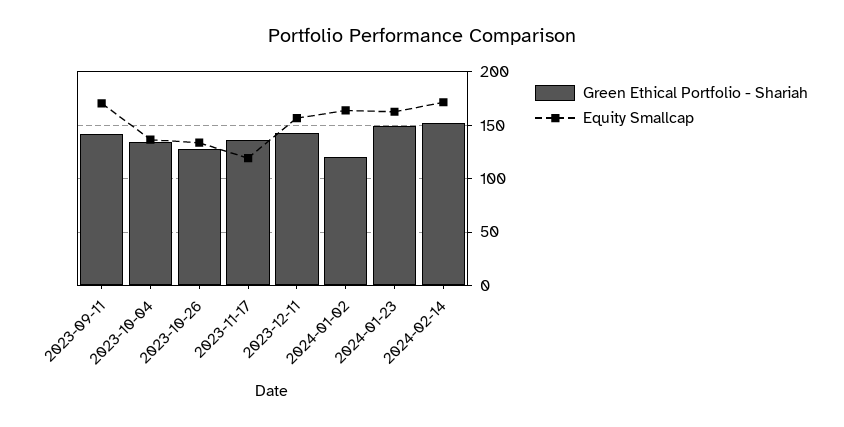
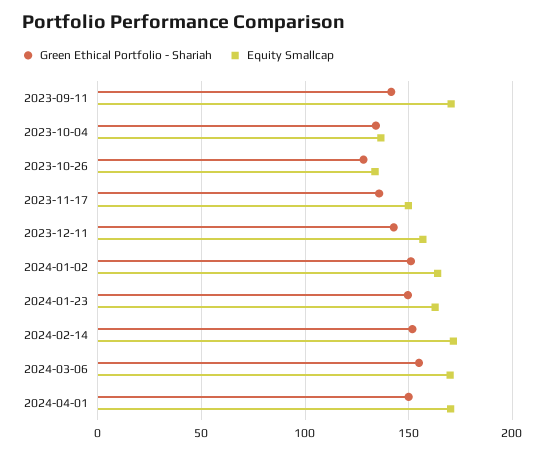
Equity Smallcap, 2023-11-17: 120 -> 150
Green Ethical Portfolio - Shariah, 2024-01-02: 120 -> 150
Green Ethical Portfolio - Shariah, 2024-03-06: none -> 155
Equity Smallcap, 2024-03-06: none -> 170
Green Ethical Portfolio - Shariah, 2024-04-01: none -> 150
Equity Smallcap, 2024-04-01: none -> 170

